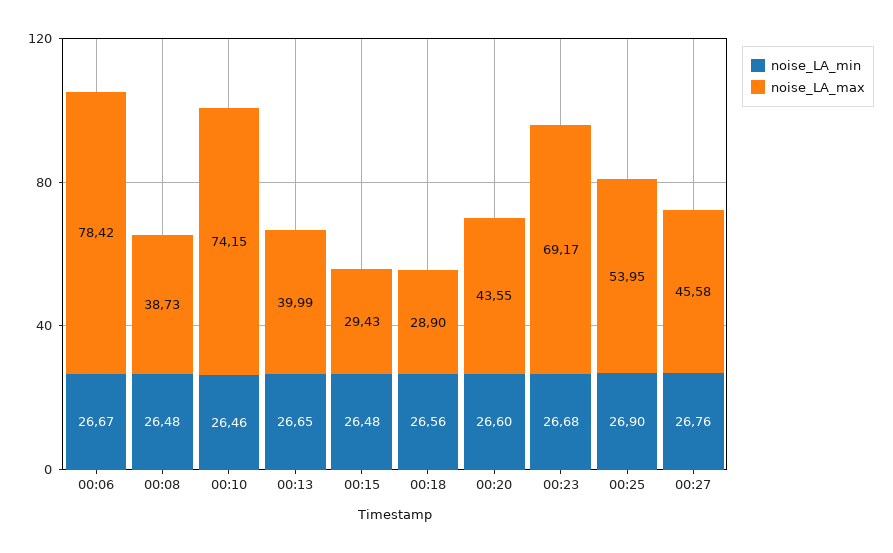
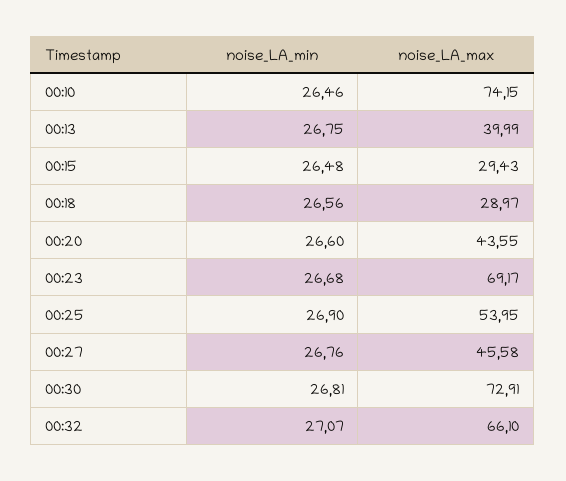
noise_LA_min, 00:06: 26.67 -> none
noise_LA_max, 00:06: 78.42 -> none
noise_LA_min, 00:08: 26.48 -> none
noise_LA_max, 00:08: 38.73 -> none
noise_LA_min, 00:13: 26.65 -> 26.75
noise_LA_max, 00:18: 28.9 -> 28.97
noise_LA_min, 00:30: none -> 26.81
noise_LA_max, 00:30: none -> 72.91
noise_LA_min, 00:32: none -> 27.07
noise_LA_max, 00:32: none -> 66.1

